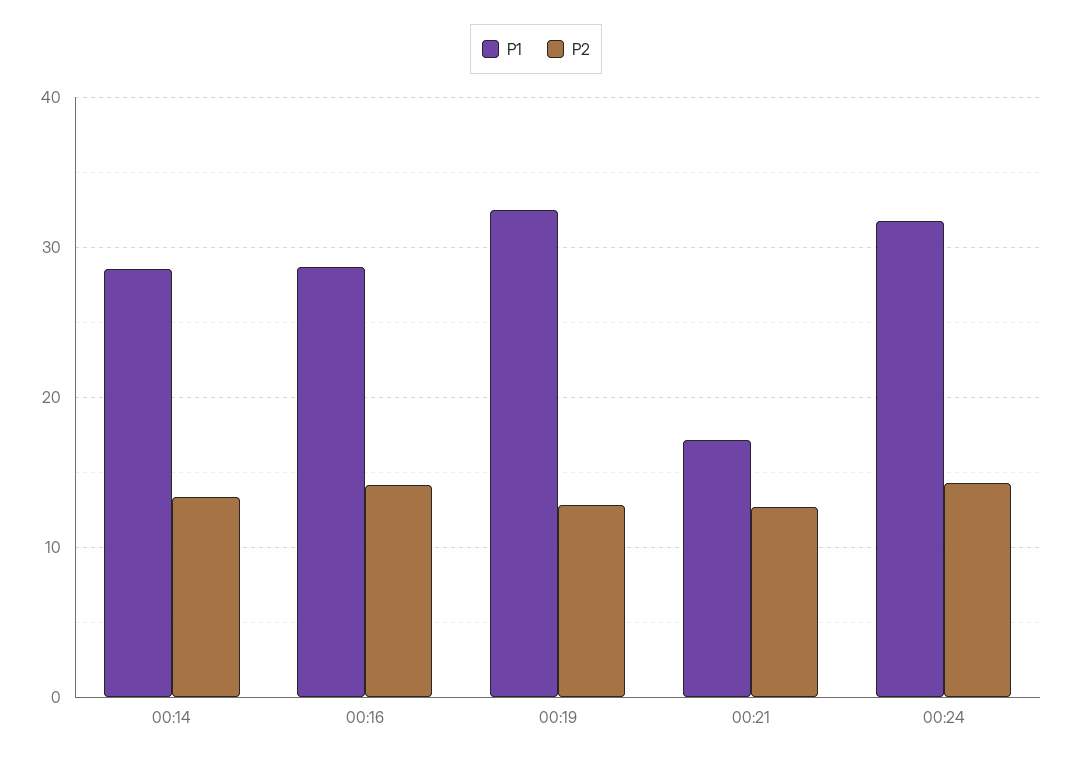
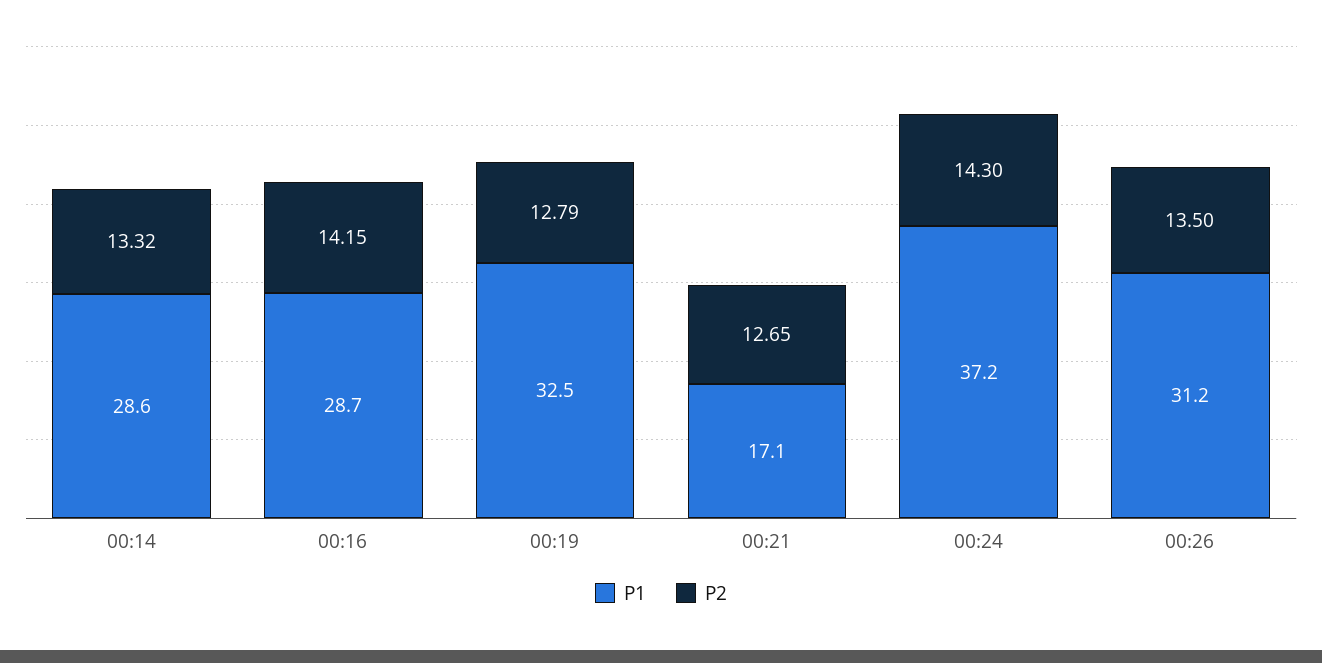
P1, 00:24: 32 -> 37.2
P1, 00:26: none -> 31.2
P2, 00:26: none -> 13.5

